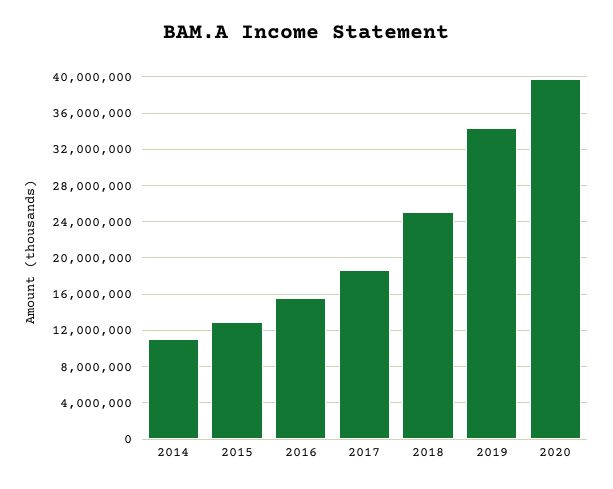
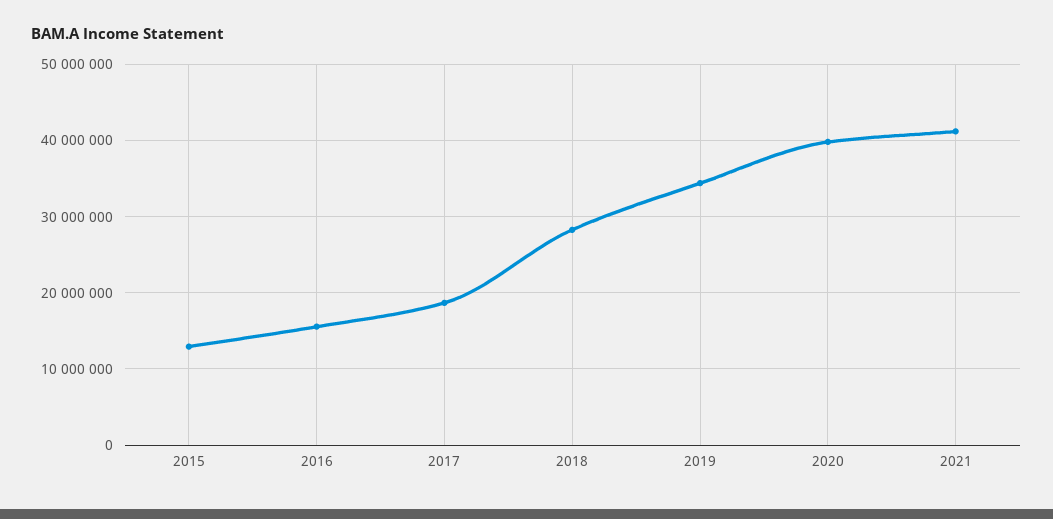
2014: 11000000 -> none
2018: 25000000 -> 28000000
2021: none -> 41000000

